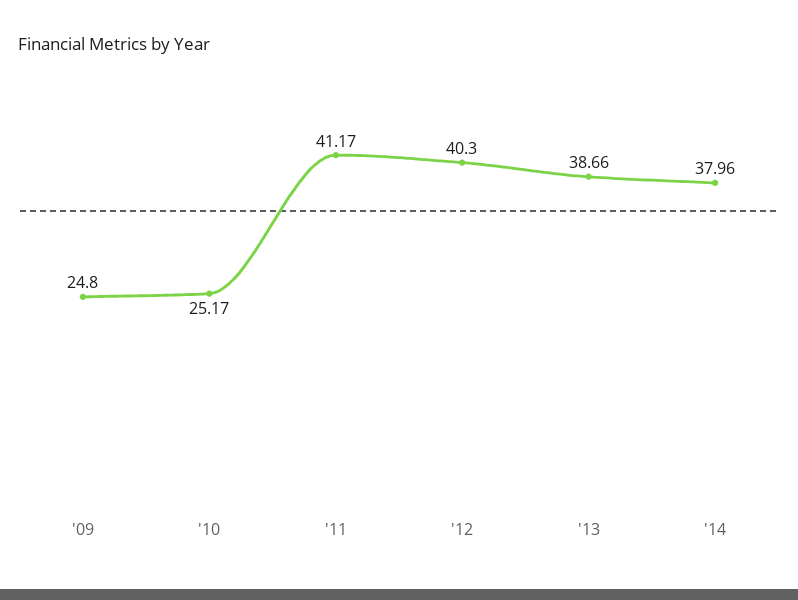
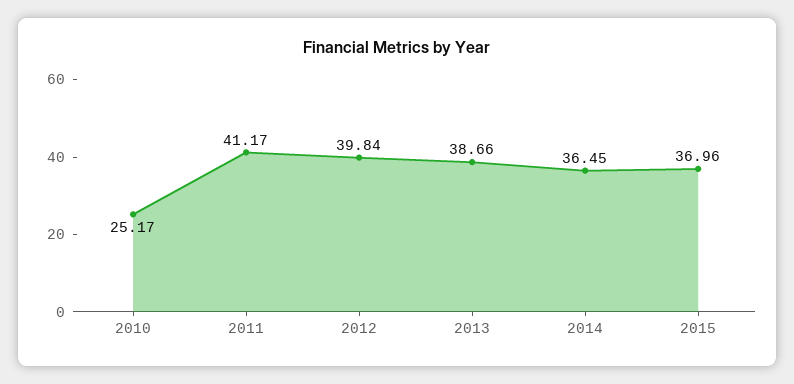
'09: 24.8 -> none
'12: 40.3 -> 39.84
'14: 37.96 -> 36.45
2015: none -> 36.96

